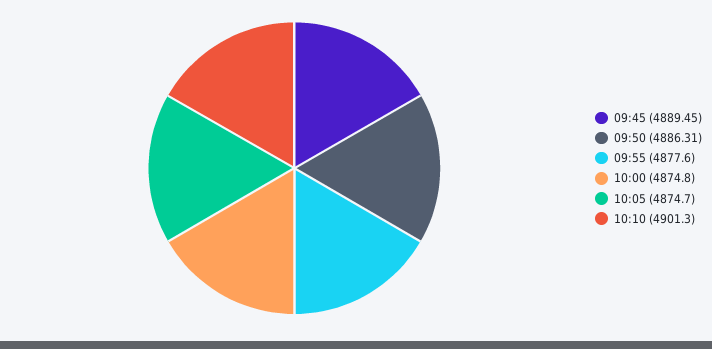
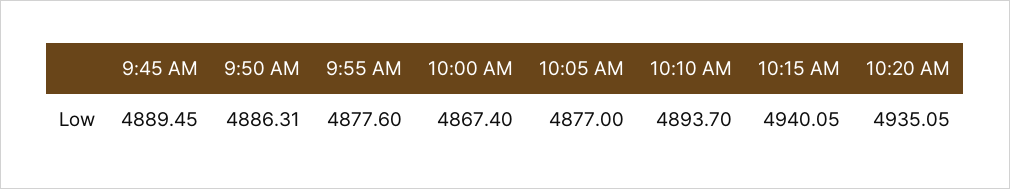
10:00: 4874.8 -> 4867.4
10:05: 4874.7 -> 4877
10:10: 4901.3 -> 4893.7
10:15 AM: none -> 4940.05
10:20 AM: none -> 4935.05

